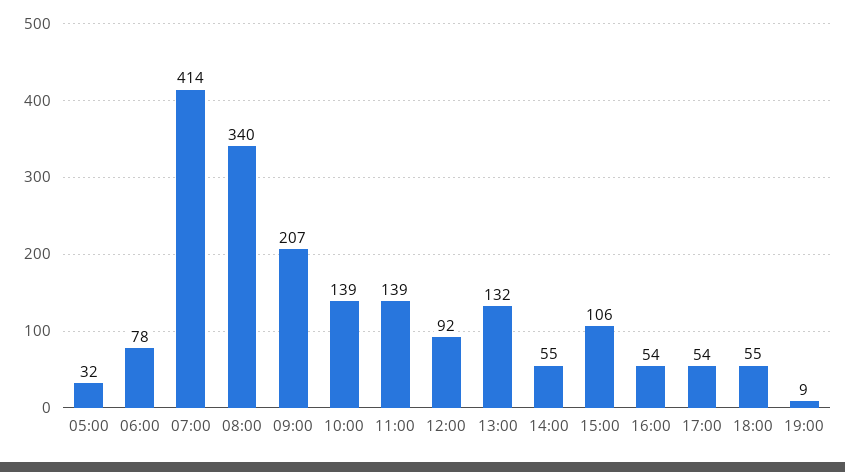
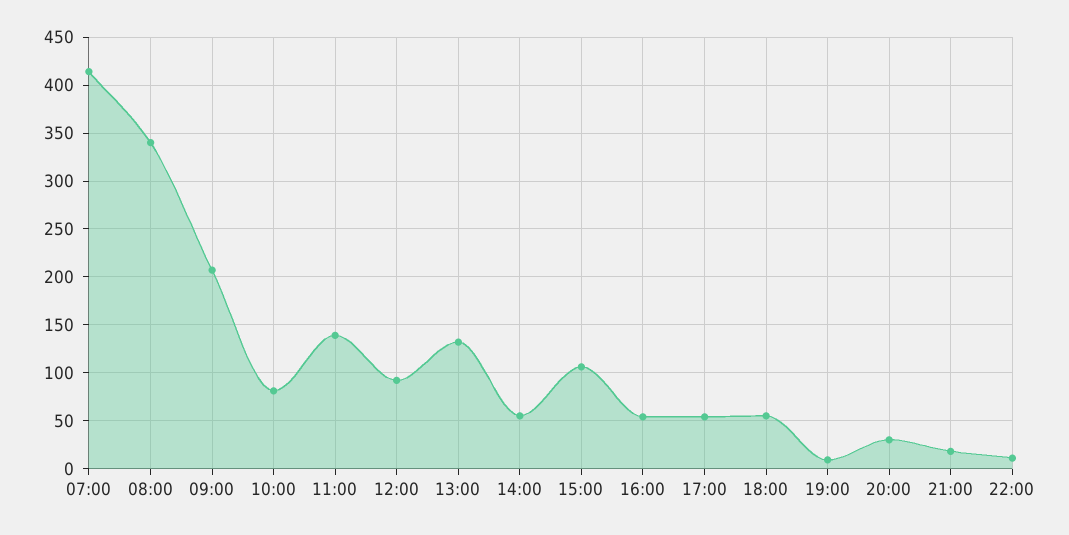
05:00: 32 -> none
06:00: 78 -> none
10:00: 139 -> 80
20:00: none -> 30
21:00: none -> 20
22:00: none -> 10

